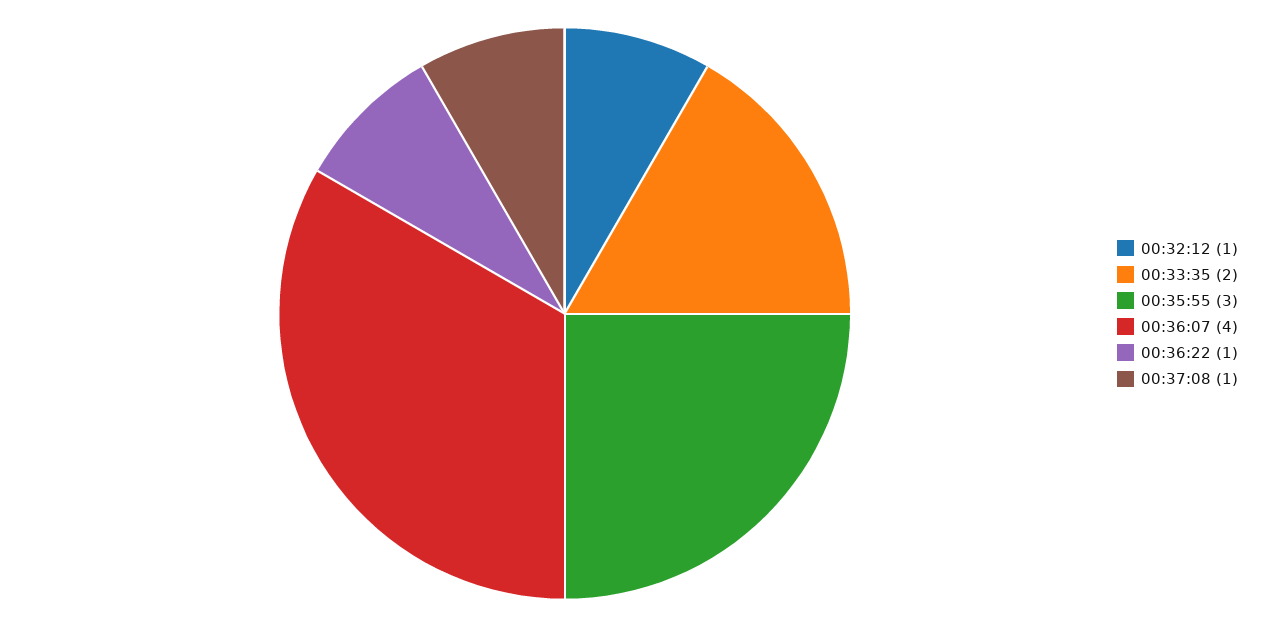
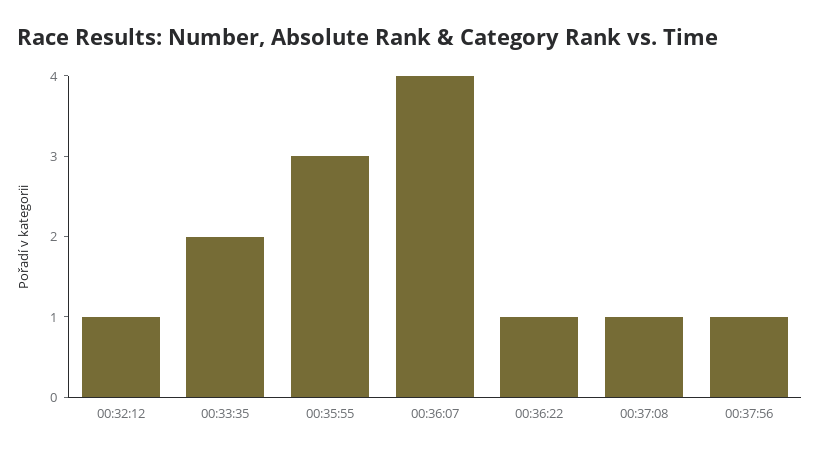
00:37:56: none -> 1

